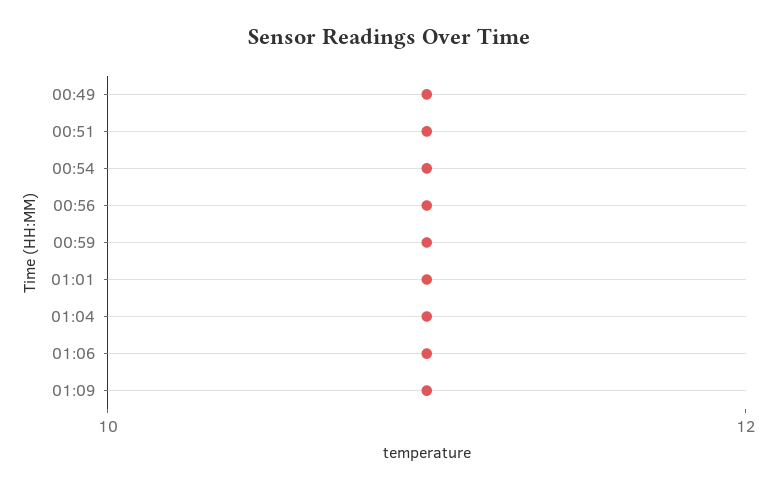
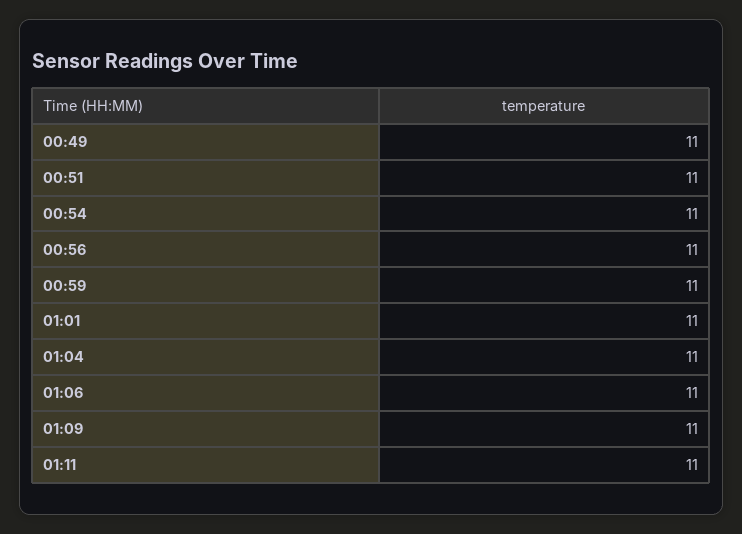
01:11: none -> 11

